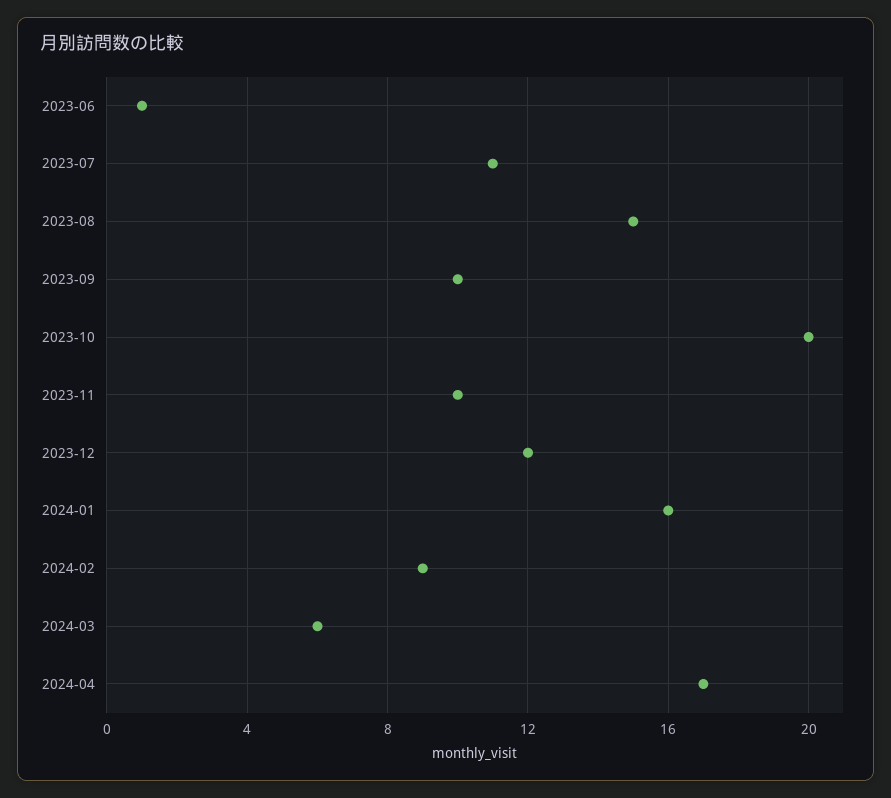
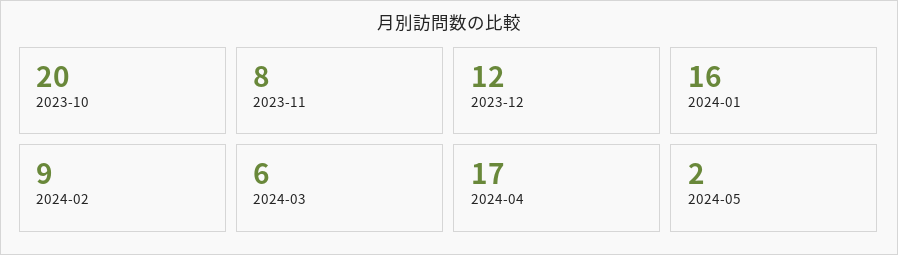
2023-06: 1 -> none
2023-07: 11 -> none
2023-08: 15 -> none
2023-09: 10 -> none
2023-11: 10 -> 8
2024-05: none -> 2

